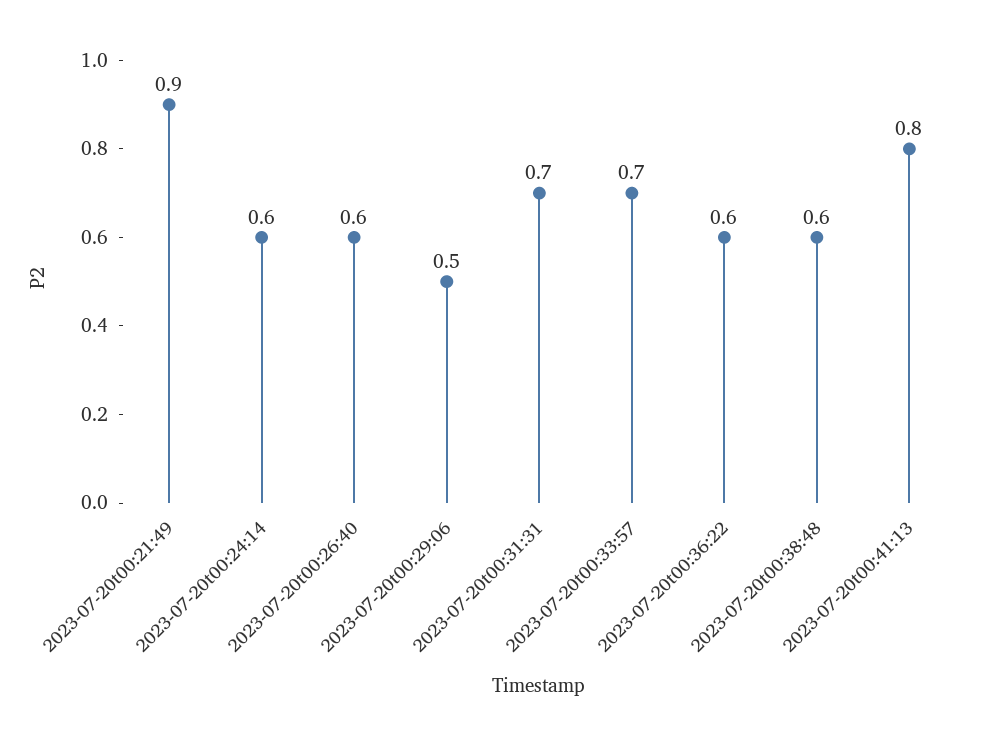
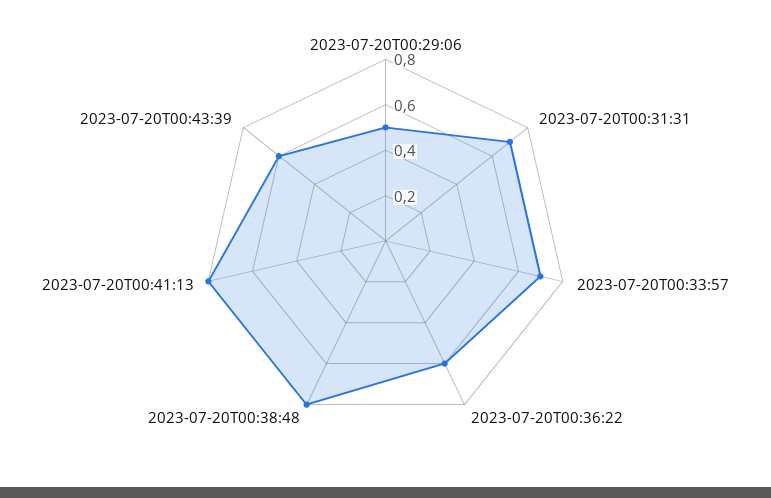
2023-07-20t00:21:49: 0.9 -> none
2023-07-20t00:24:14: 0.6 -> none
2023-07-20t00:26:40: 0.6 -> none
2023-07-20t00:38:48: 0.6 -> 0.8
2023-07-20T00:43:39: none -> 0.6

